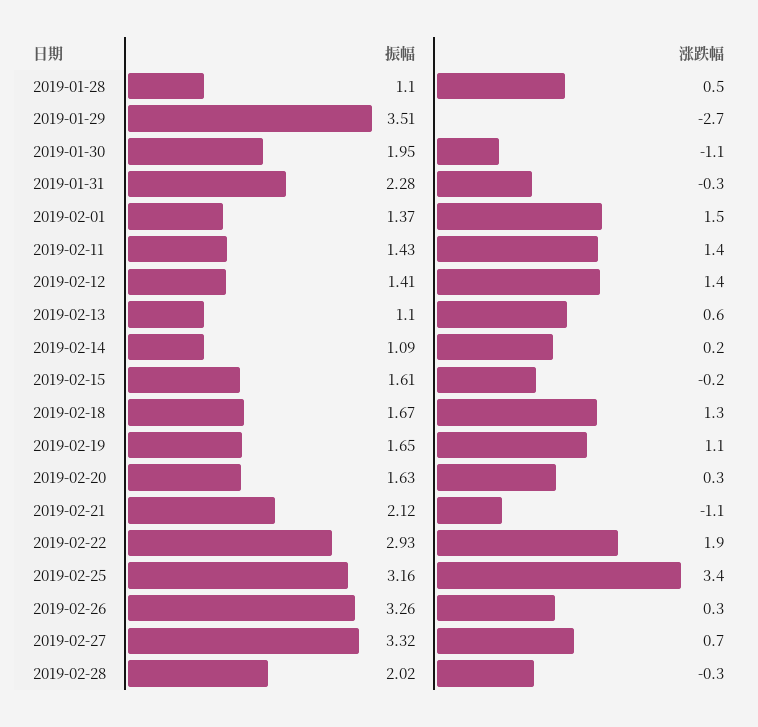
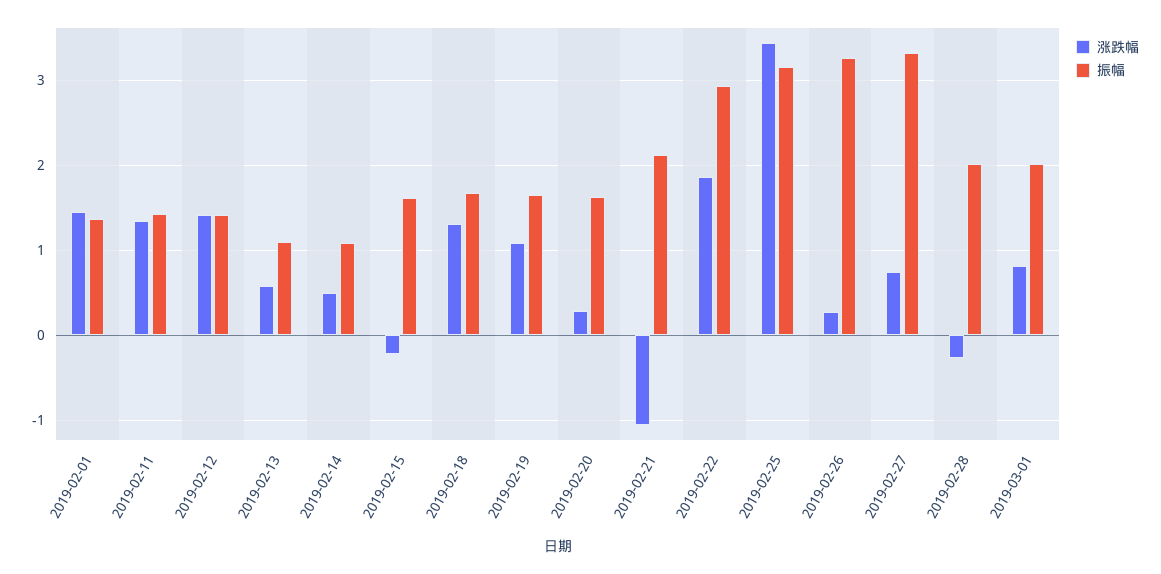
振幅, 2019-01-28: 1.1 -> none
涨跌幅, 2019-01-28: 0.5 -> none
振幅, 2019-01-29: 3.51 -> none
涨跌幅, 2019-01-29: -2.7 -> none
振幅, 2019-01-30: 1.95 -> none
涨跌幅, 2019-01-30: -1.1 -> none
振幅, 2019-01-31: 2.28 -> none
涨跌幅, 2019-01-31: -0.3 -> none
涨跌幅, 2019-02-14: 0.2 -> 0.5
涨跌幅, 2019-03-01: none -> 0.8
振幅, 2019-03-01: none -> 2

